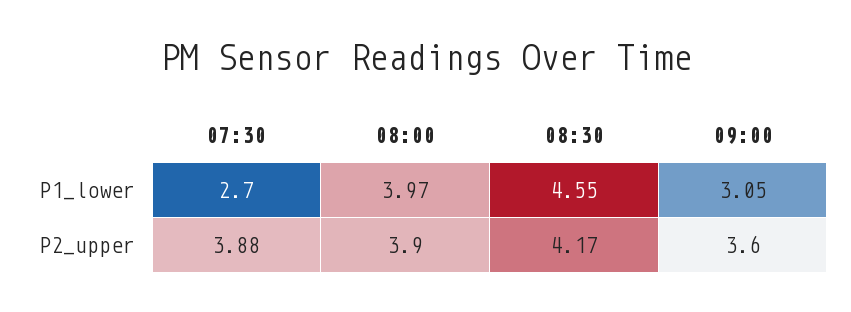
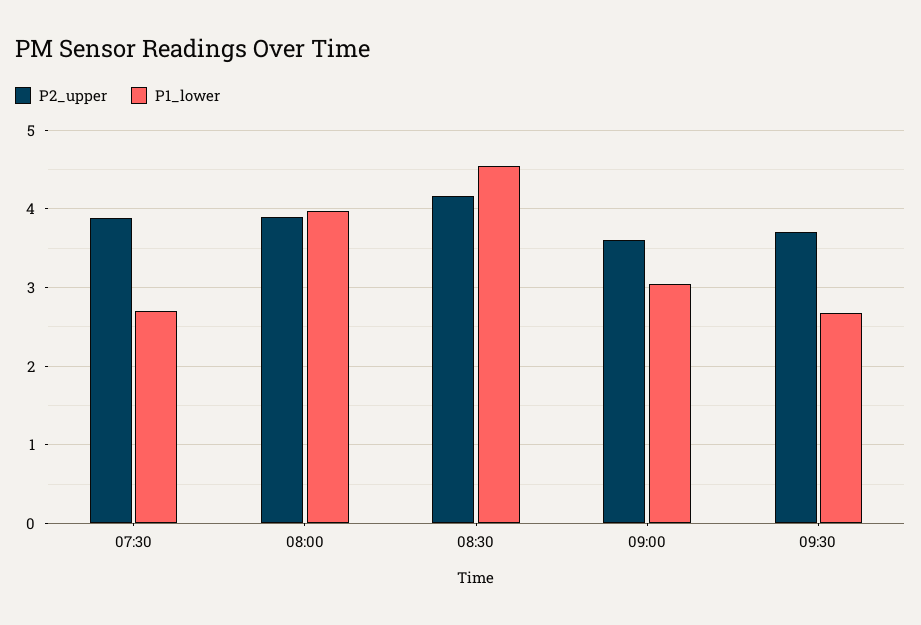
P2_upper, 09:30: none -> 3.7
P1_lower, 09:30: none -> 2.7

